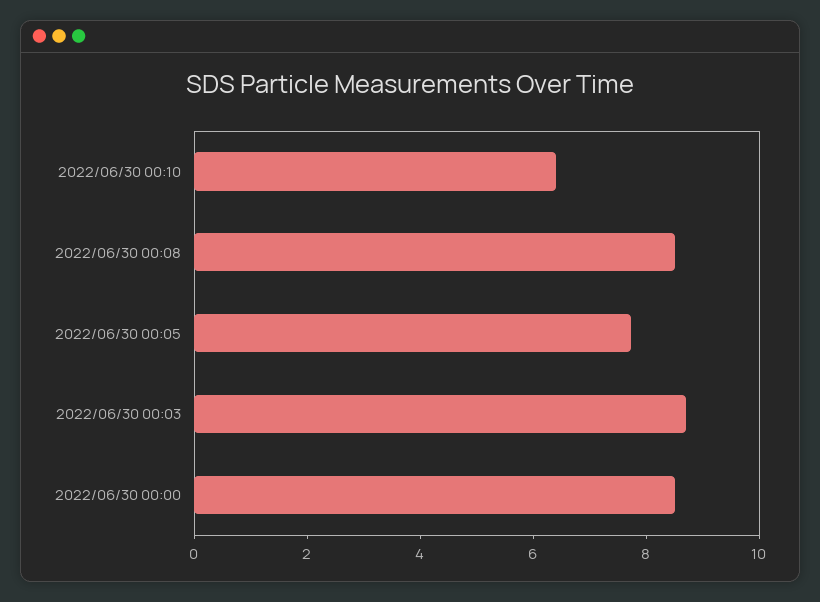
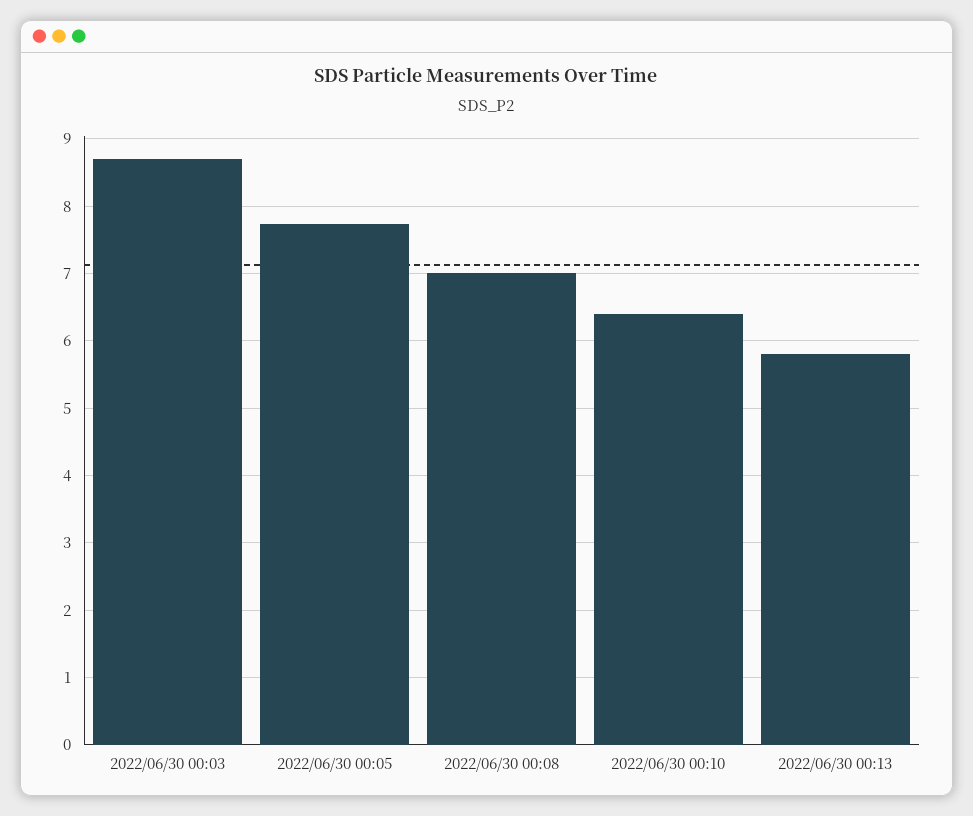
2022/06/30 00:08: 8.5 -> 7
2022/06/30 00:00: 8.5 -> none
2022/06/30 00:13: none -> 5.8

